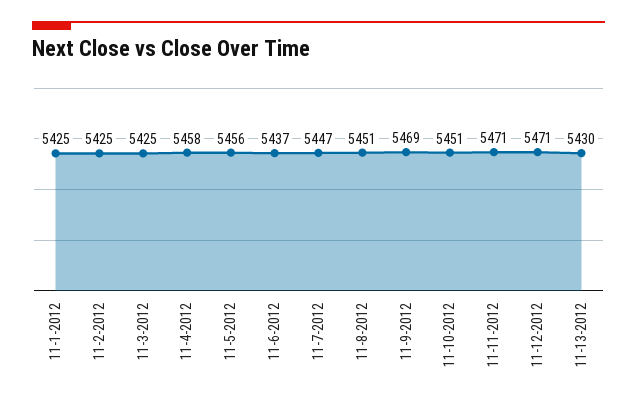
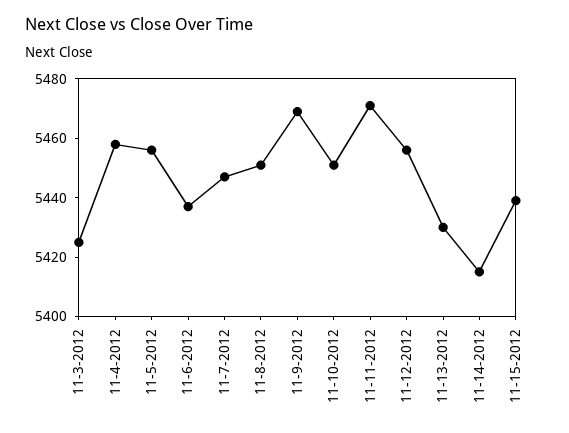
11-1-2012: 5425 -> none
11-2-2012: 5425 -> none
11-12-2012: 5471 -> 5455
11-14-2012: none -> 5415
11-15-2012: none -> 5440

